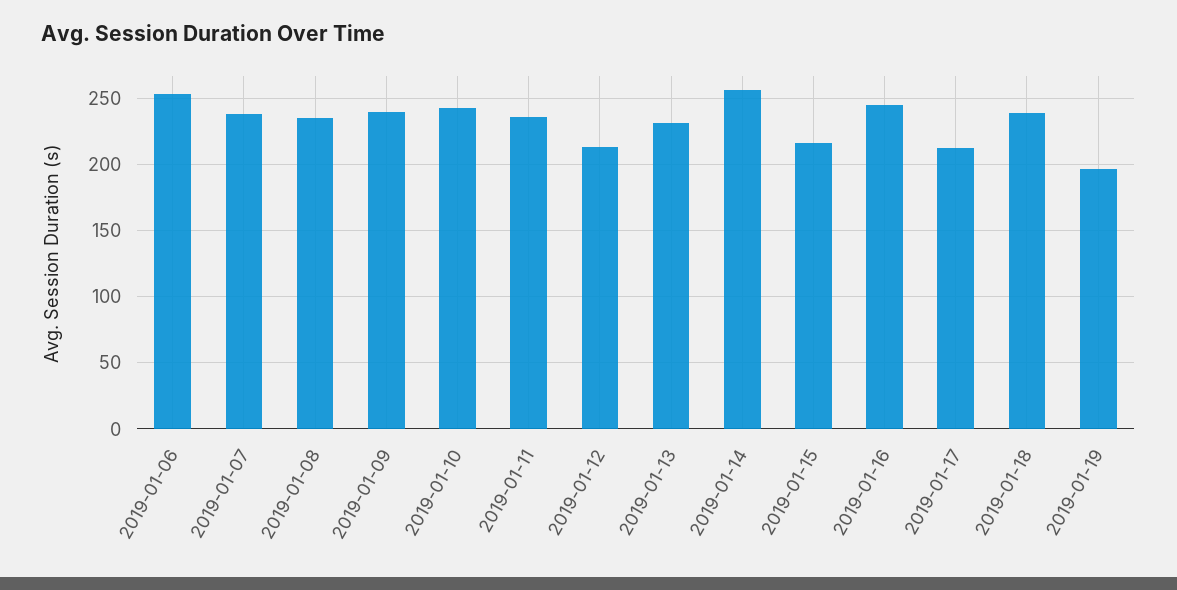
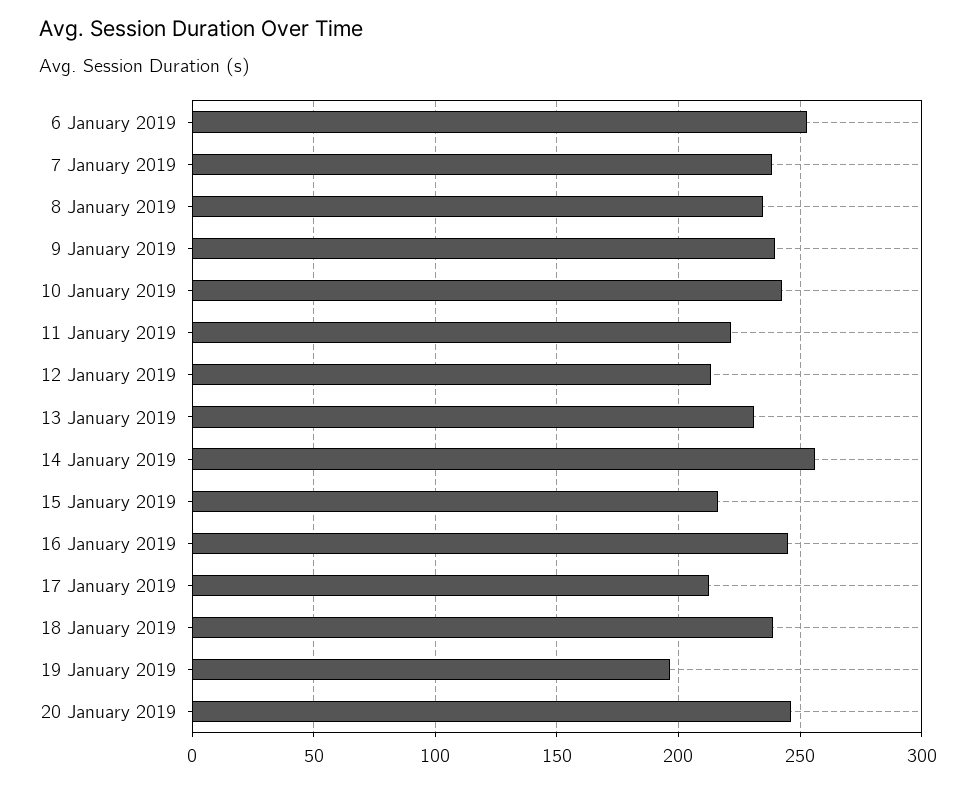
2019-01-11: 235 -> 220
20 January 2019: none -> 245

